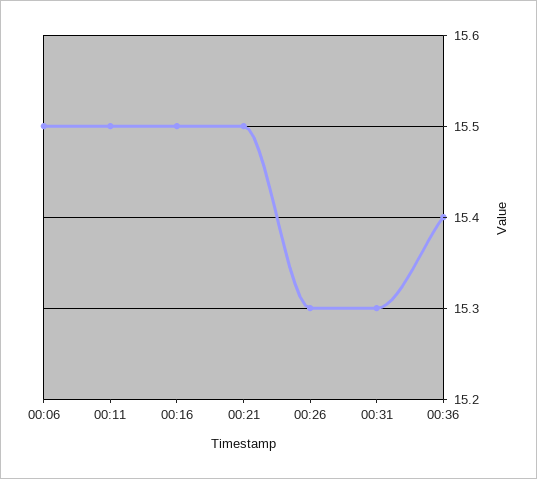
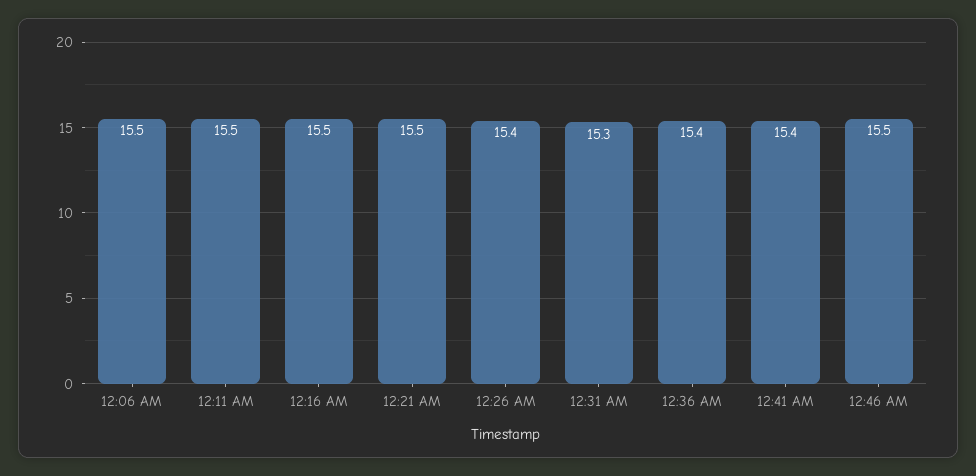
00:26: 15.3 -> 15.4
12:41 AM: none -> 15.4
12:46 AM: none -> 15.5

